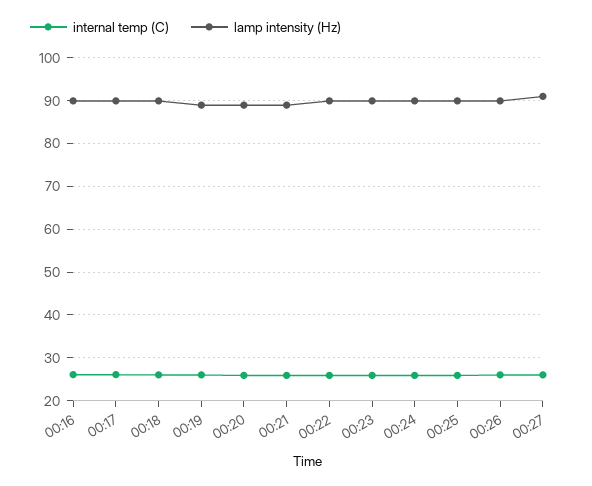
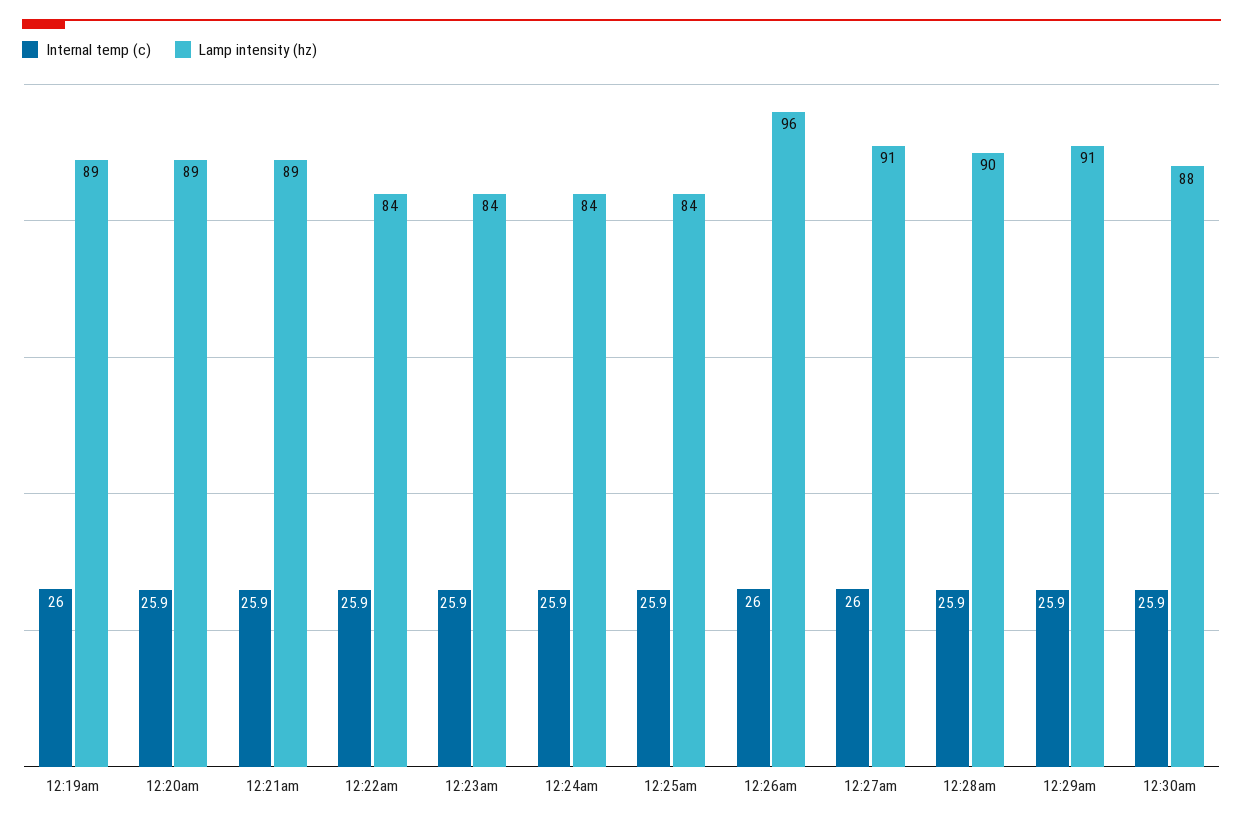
internal temp (C), 00:16: 26 -> none
lamp intensity (Hz), 00:16: 90 -> none
internal temp (C), 00:17: 26 -> none
lamp intensity (Hz), 00:17: 90 -> none
internal temp (C), 00:18: 26 -> none
lamp intensity (Hz), 00:18: 90 -> none
lamp intensity (Hz), 00:22: 90 -> 84
lamp intensity (Hz), 00:23: 90 -> 84
lamp intensity (Hz), 00:24: 90 -> 84
lamp intensity (Hz), 00:25: 90 -> 84
lamp intensity (Hz), 00:26: 90 -> 96
internal temp (C), 12:28am: none -> 25.9
lamp intensity (Hz), 12:28am: none -> 90
internal temp (C), 12:29am: none -> 25.9
lamp intensity (Hz), 12:29am: none -> 91
internal temp (C), 12:30am: none -> 25.9
lamp intensity (Hz), 12:30am: none -> 88

